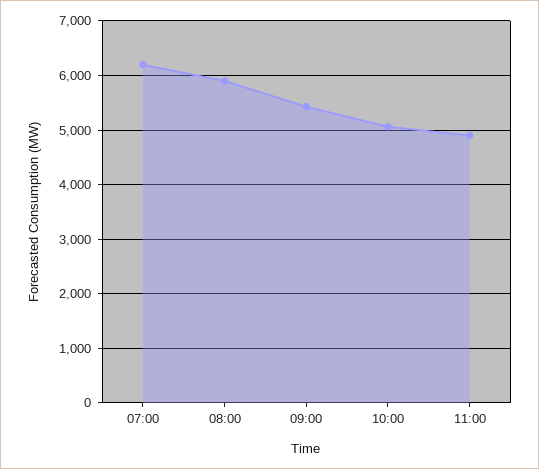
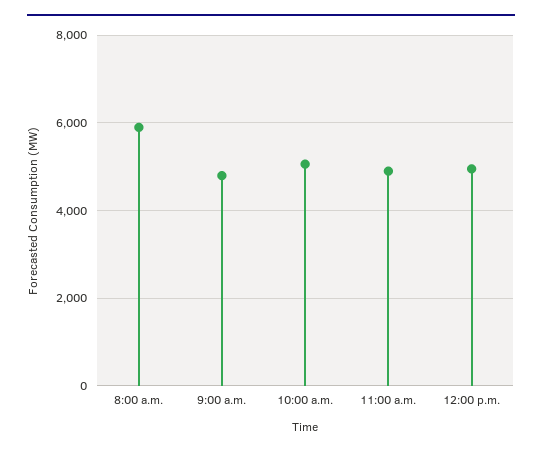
07:00: 6200 -> none
09:00: 5400 -> 4800
12:00 p.m.: none -> 5000

